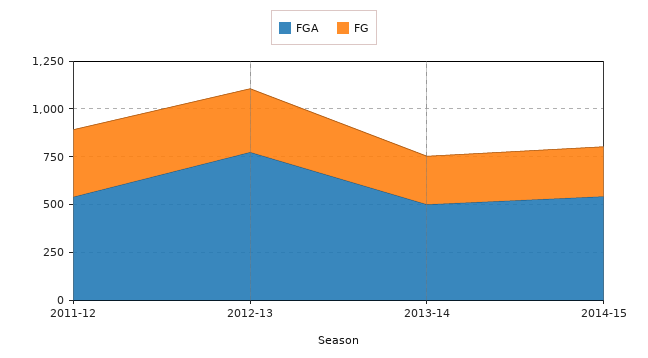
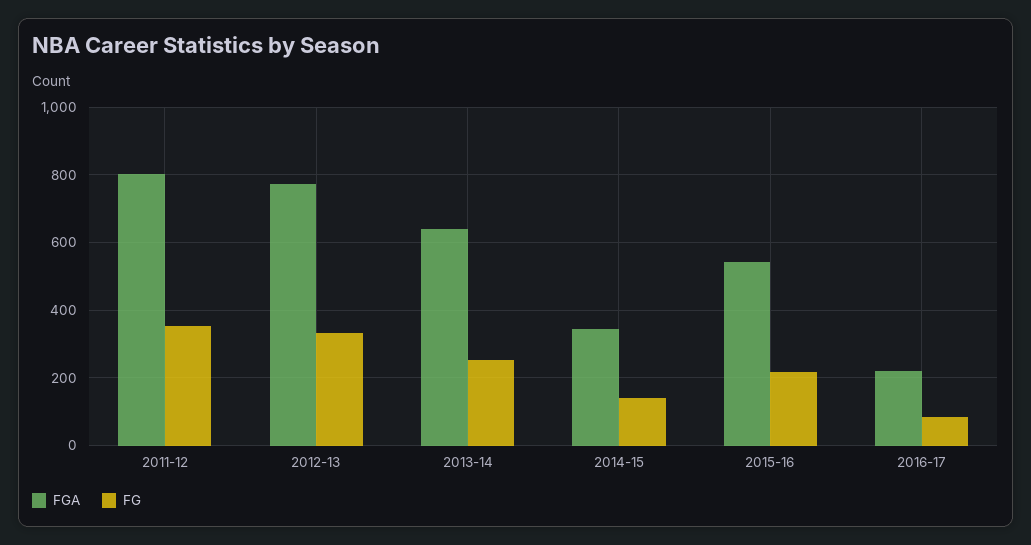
FGA, 2011-12: 550 -> 800
FGA, 2013-14: 500 -> 640
FGA, 2014-15: 550 -> 340
FG, 2014-15: 250 -> 140
FGA, 2015-16: none -> 540
FG, 2015-16: none -> 220
FGA, 2016-17: none -> 220
FG, 2016-17: none -> 80

